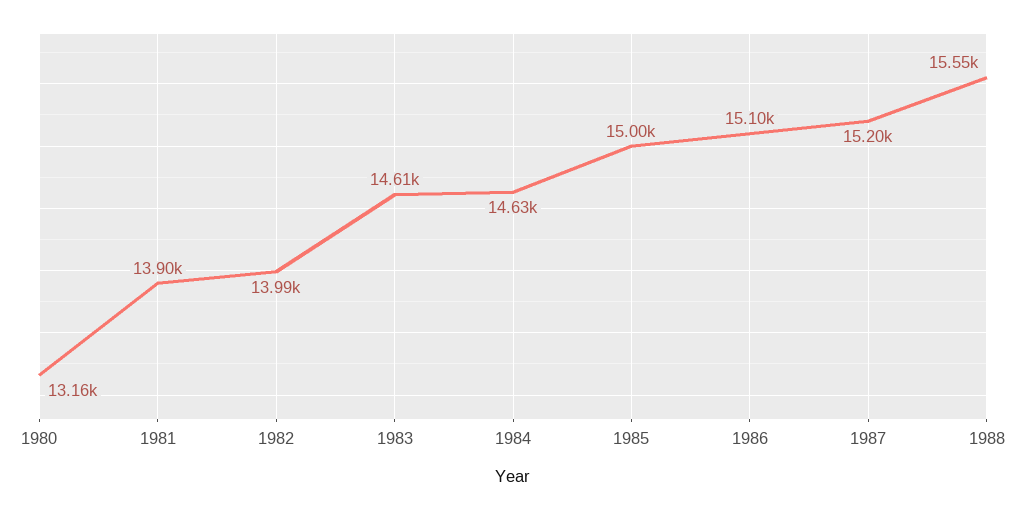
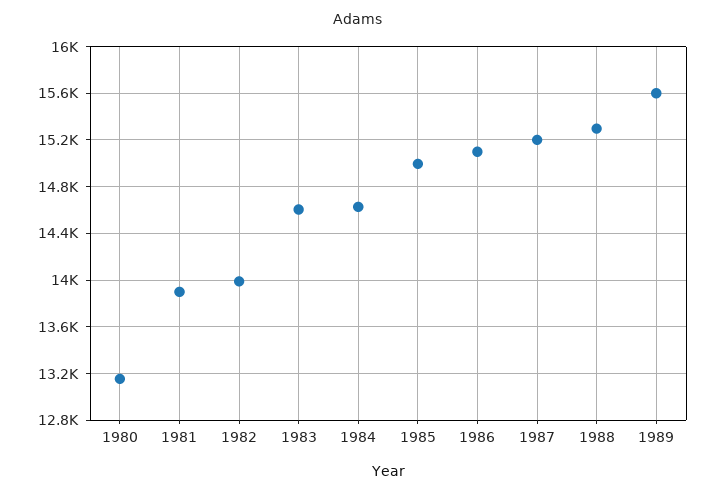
1988: 15550 -> 15300
1989: none -> 15600

